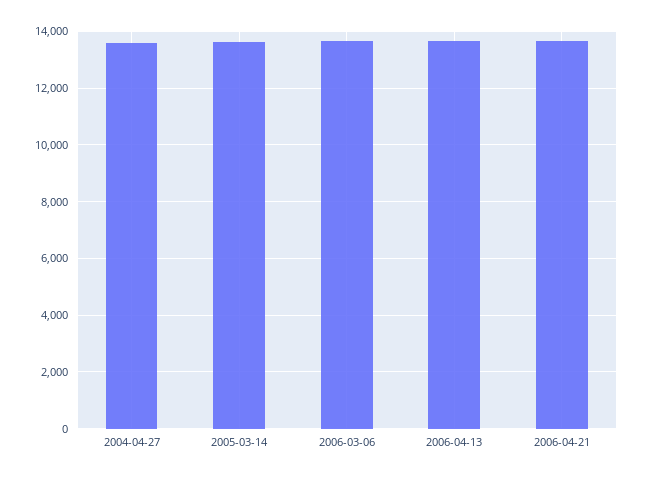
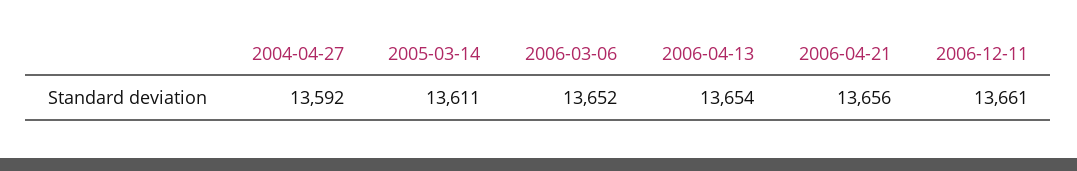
2006-12-11: none -> 13661

